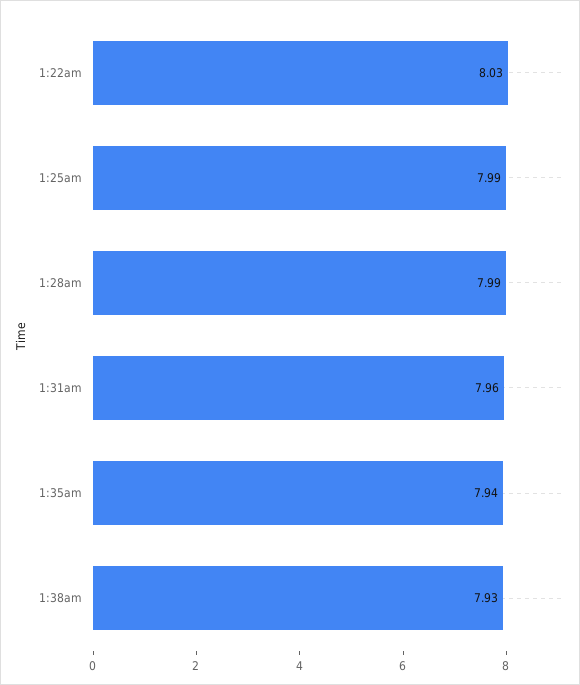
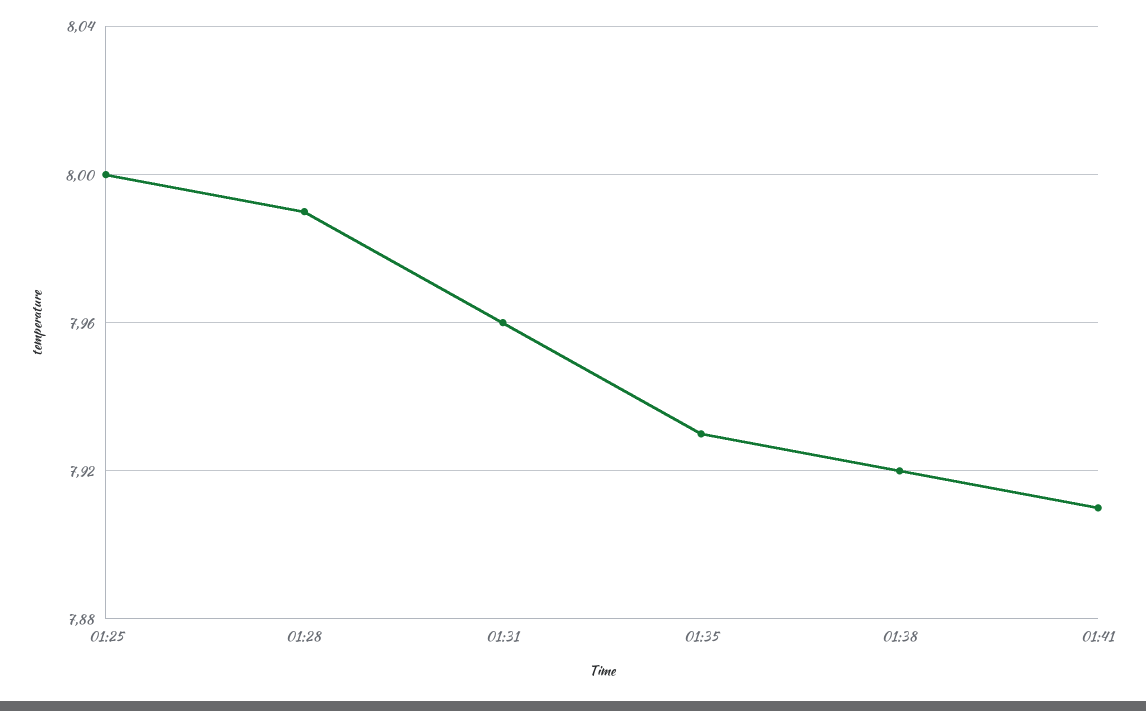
1:22am: 8.03 -> none
1:25am: 7.99 -> 8
1:35am: 7.94 -> 7.93
1:38am: 7.93 -> 7.92
01:41: none -> 7.91

